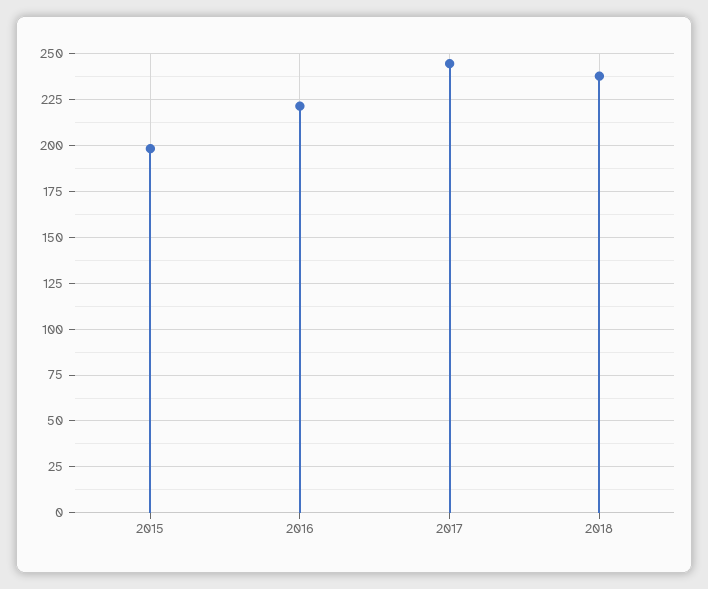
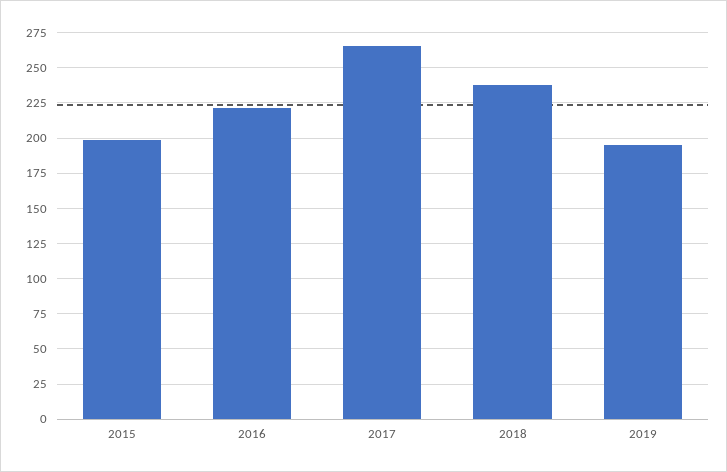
2017: 245 -> 265
2019: none -> 195

